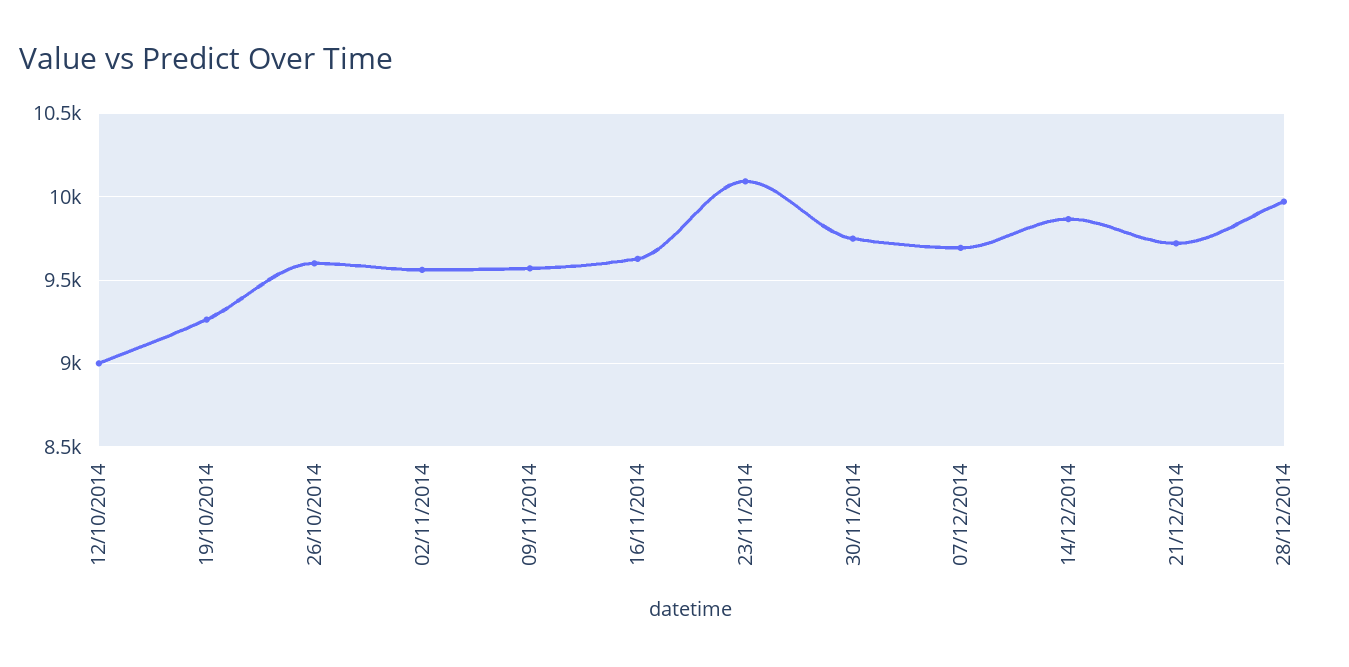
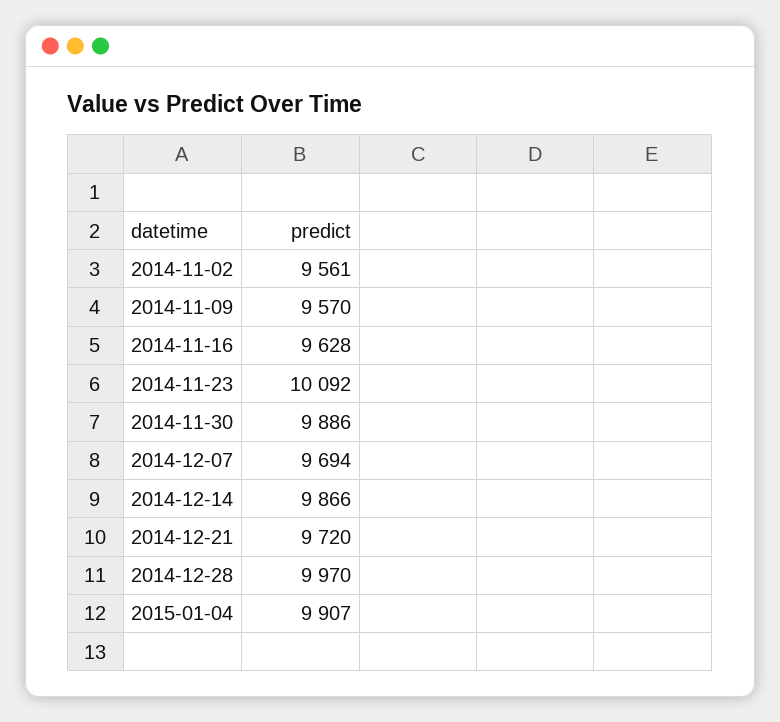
12/10/2014: 9000 -> none
19/10/2014: 9250 -> none
26/10/2014: 9600 -> none
30/11/2014: 9750 -> 9886
2015-01-04: none -> 9907

